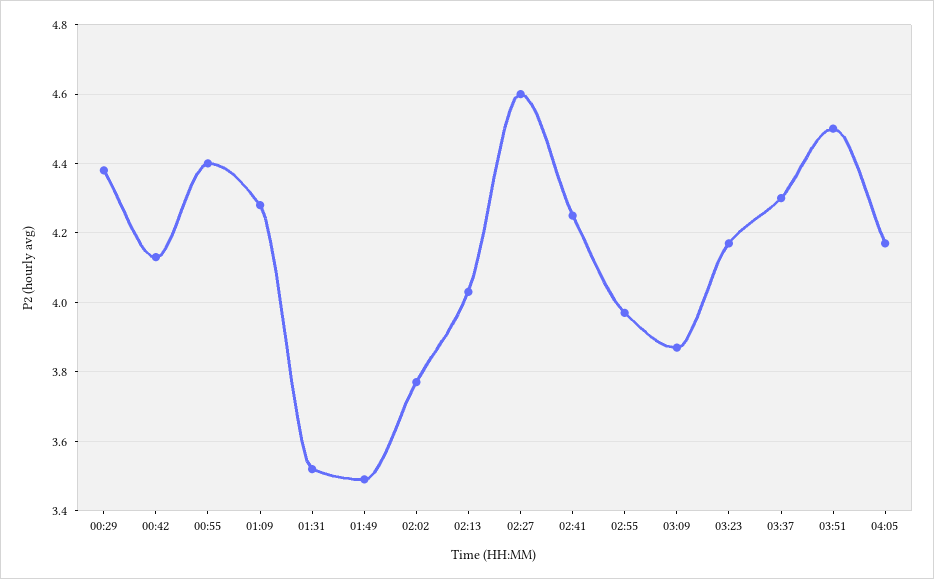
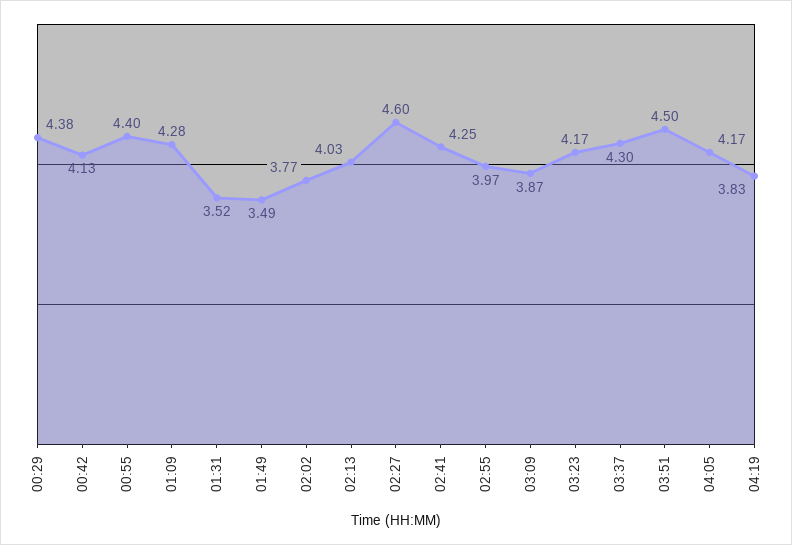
04:19: none -> 3.83

